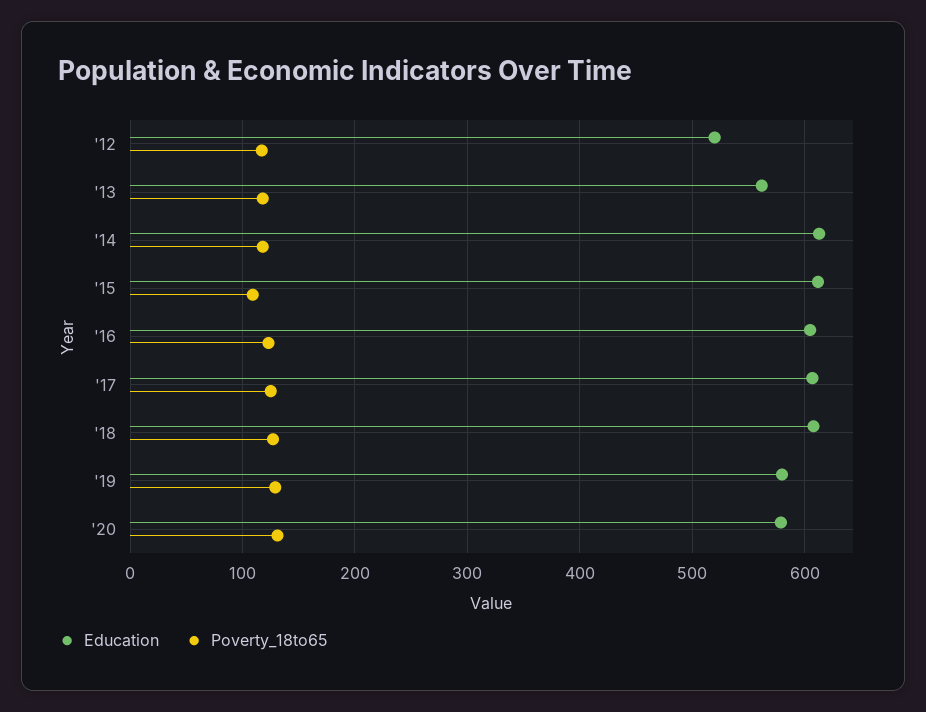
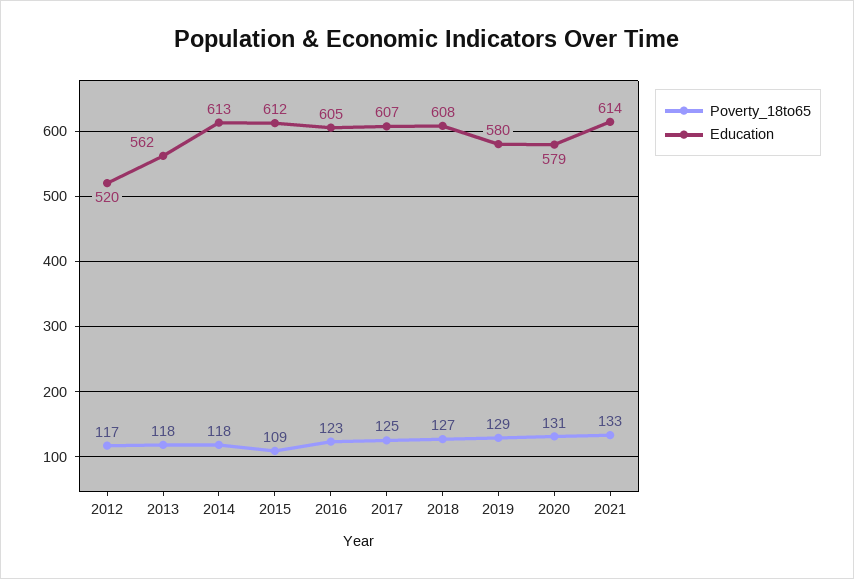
Poverty_18to65, 2021: none -> 133
Education, 2021: none -> 614

